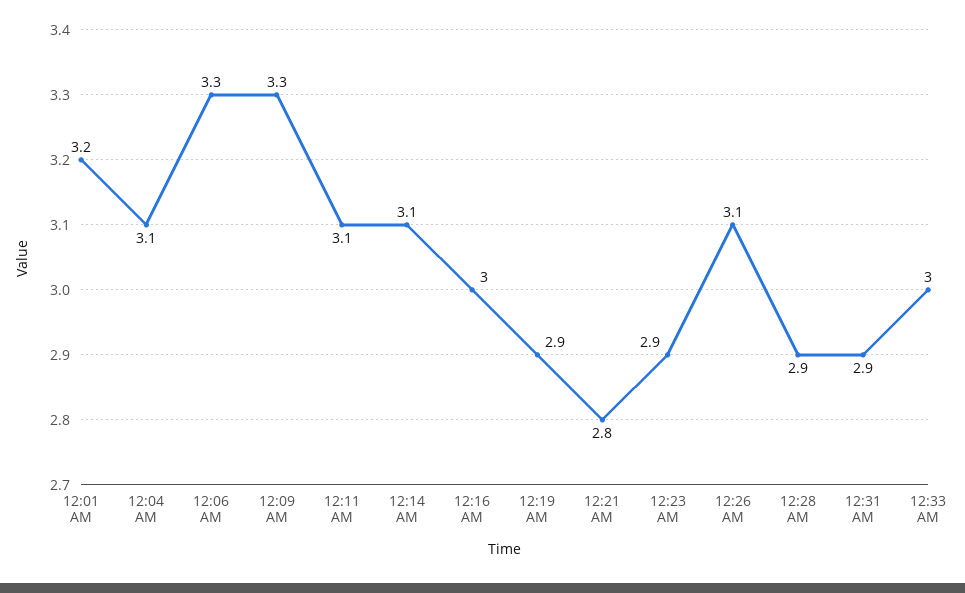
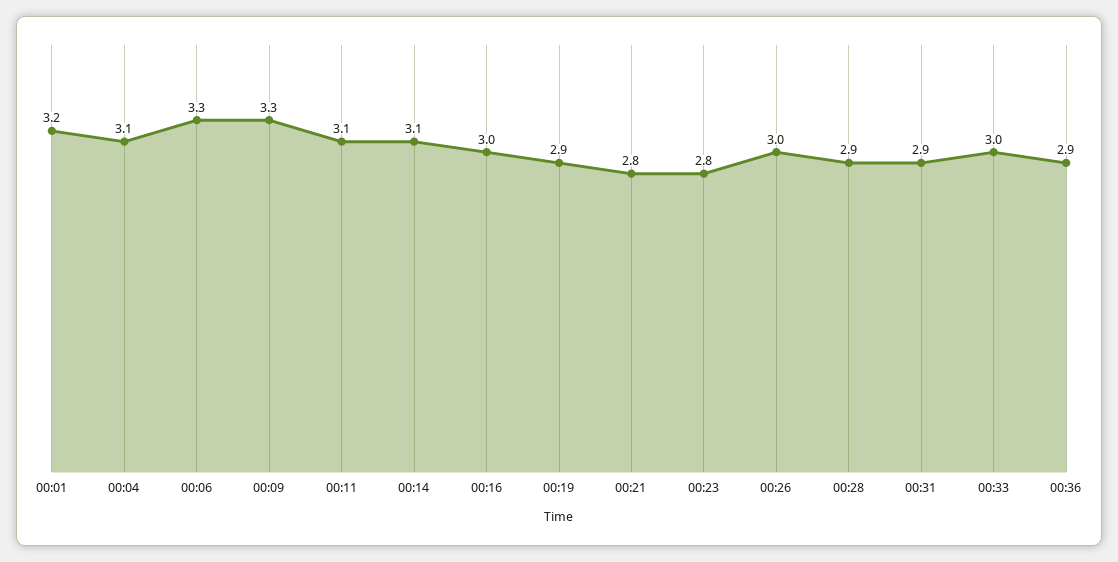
12:23 AM: 2.9 -> 2.8
12:26 AM: 3.1 -> 3
00:36: none -> 2.9

